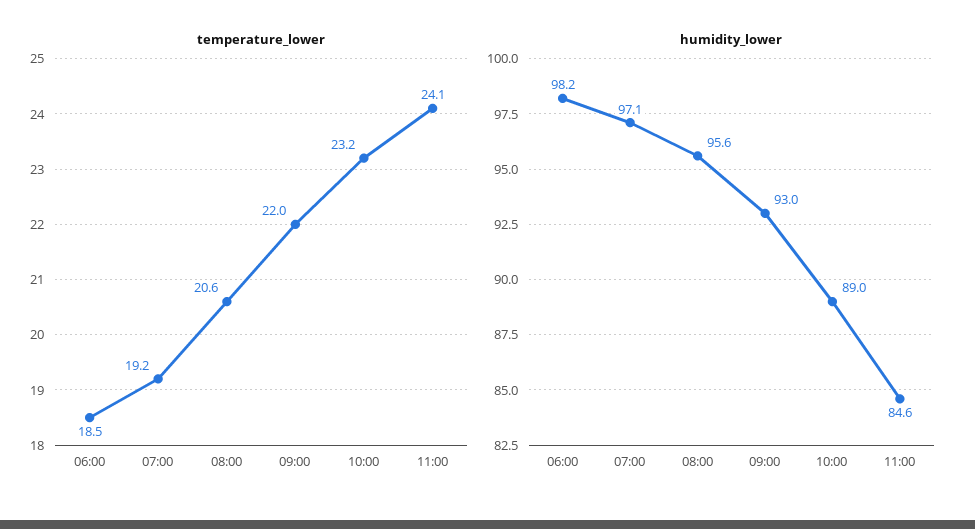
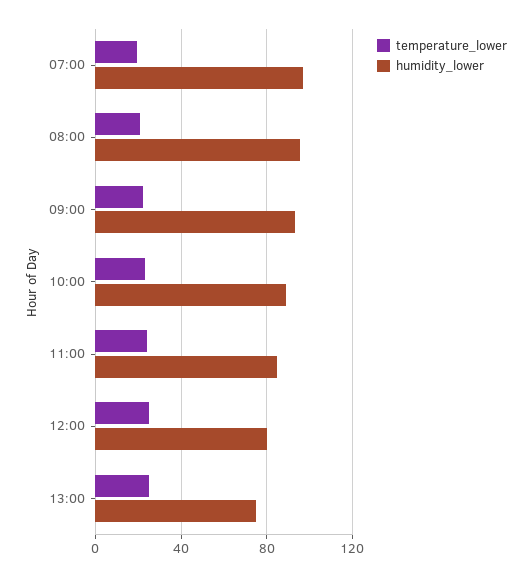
temperature_lower, 06:00: 18.5 -> none
humidity_lower, 06:00: 98.2 -> none
temperature_lower, 12:00: none -> 25
humidity_lower, 12:00: none -> 80
temperature_lower, 13:00: none -> 25
humidity_lower, 13:00: none -> 75

